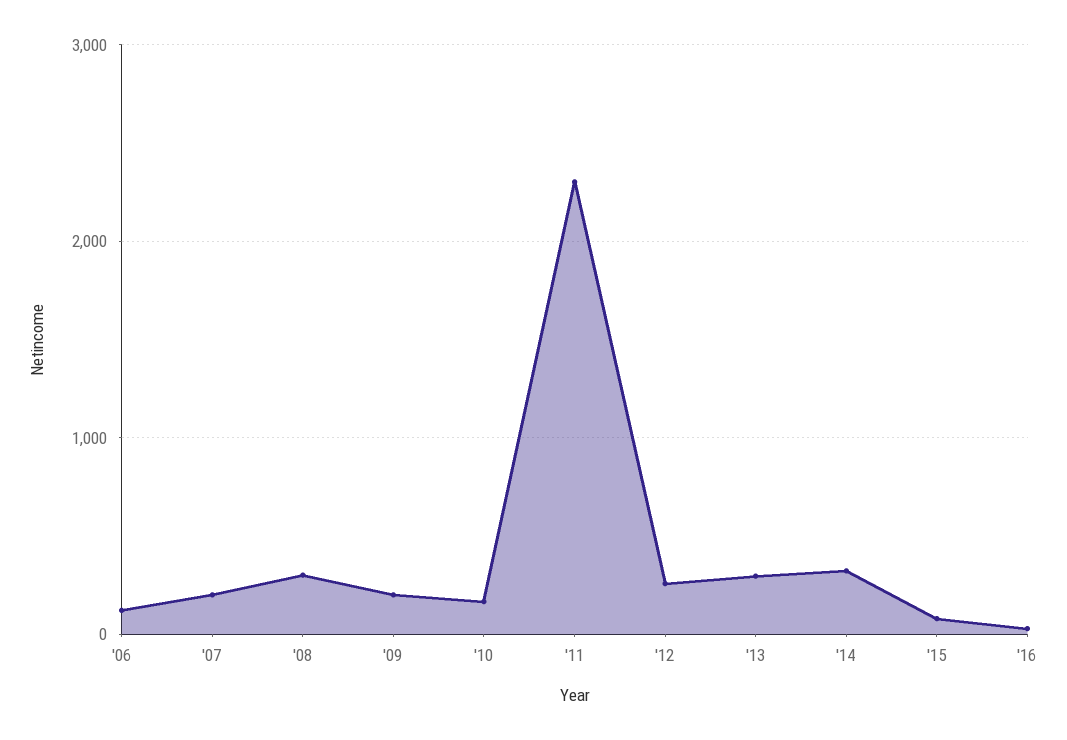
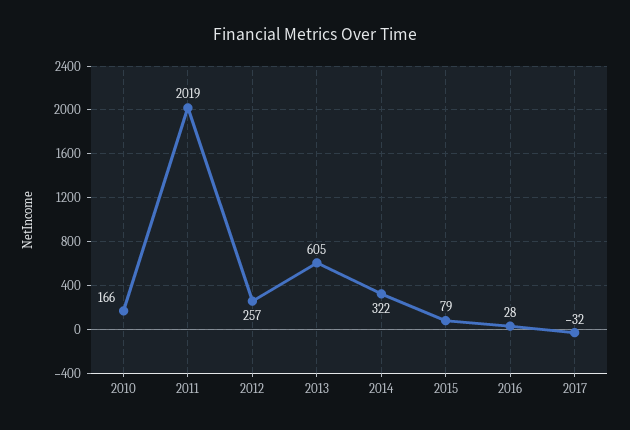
'06: 100 -> none
'07: 200 -> none
'08: 300 -> none
'09: 200 -> none
'11: 2300 -> 2019
'13: 300 -> 605
2017: none -> -32

